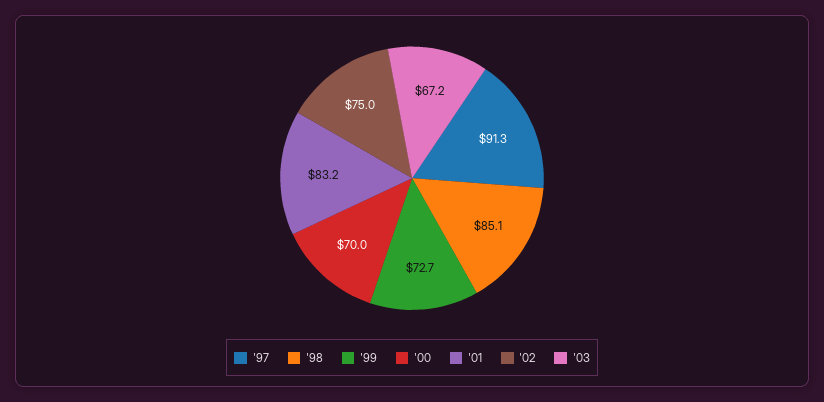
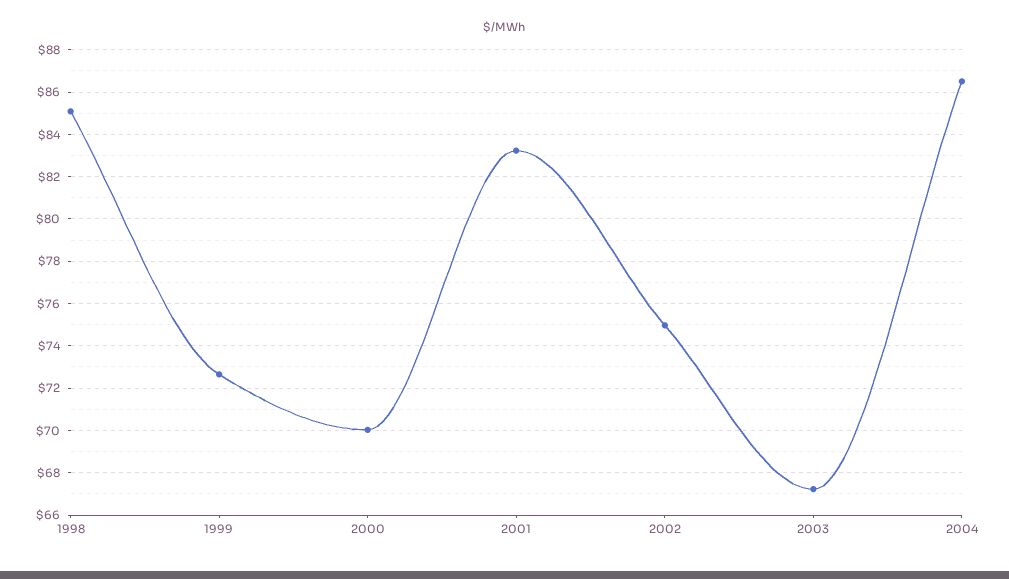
'97: 91.3 -> none
2004: none -> 86.5

